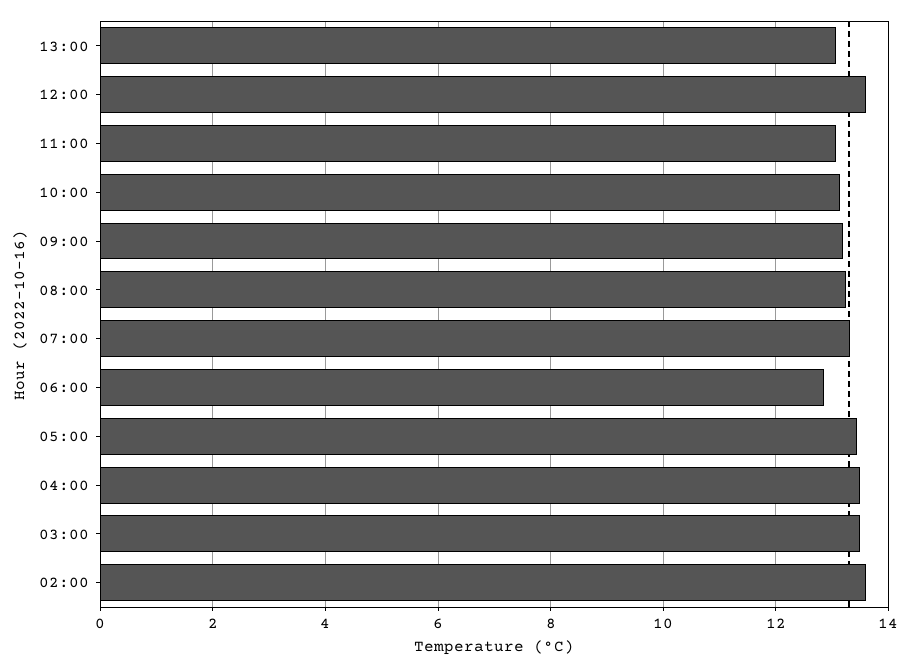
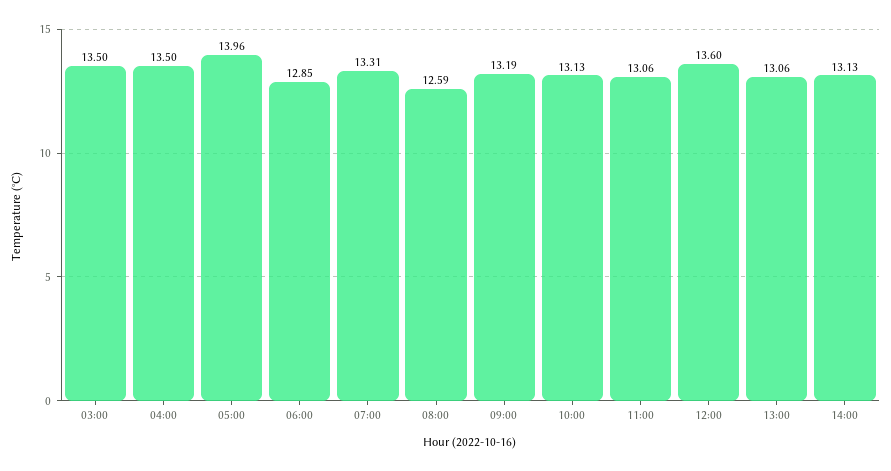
08:00: 13.2 -> 12.59
05:00: 13.4 -> 13.96
02:00: 13.6 -> none
14:00: none -> 13.13

